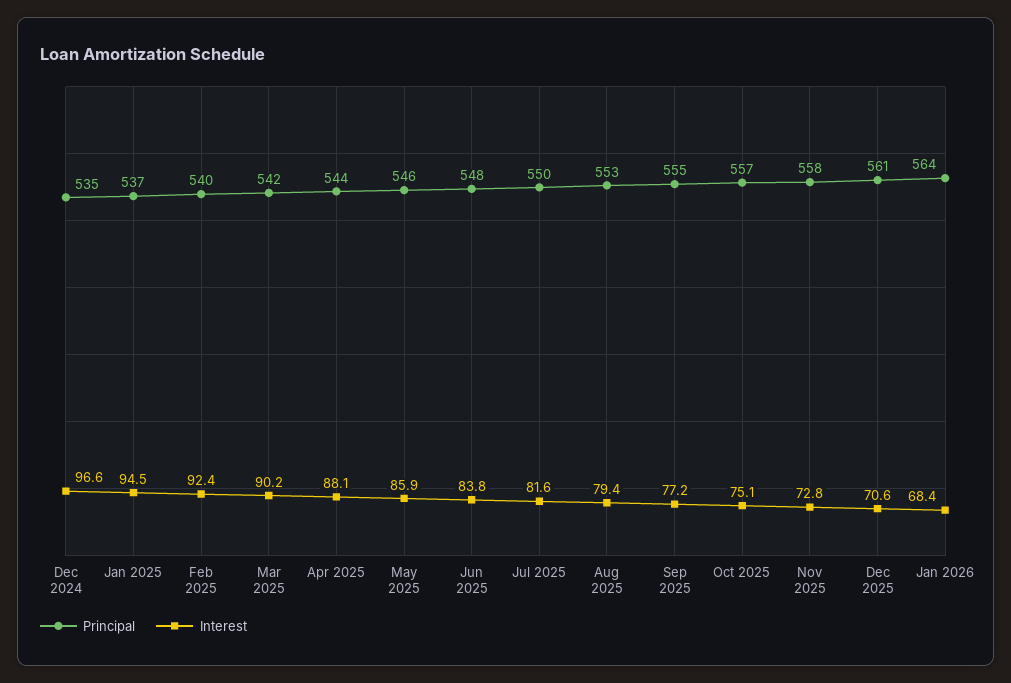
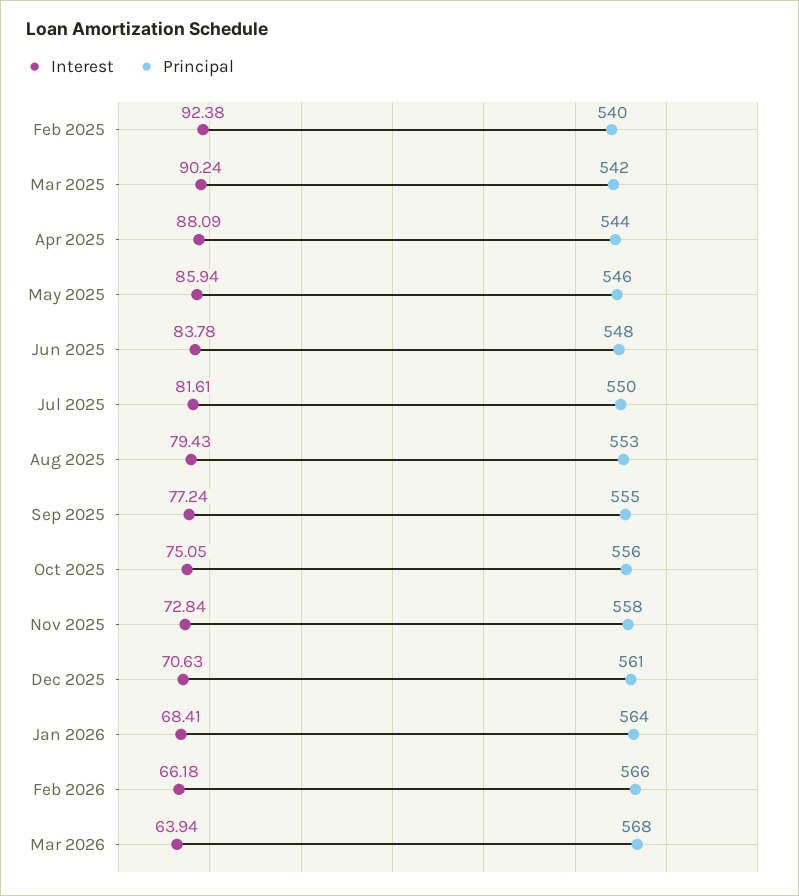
Principal, Dec 2024: 535 -> none
Interest, Dec 2024: 96.6 -> none
Principal, Jan 2025: 537 -> none
Interest, Jan 2025: 94.5 -> none
Principal, Oct 2025: 557 -> 556
Interest, Feb 2026: none -> 66.18
Principal, Feb 2026: none -> 566
Interest, Mar 2026: none -> 63.94
Principal, Mar 2026: none -> 568

